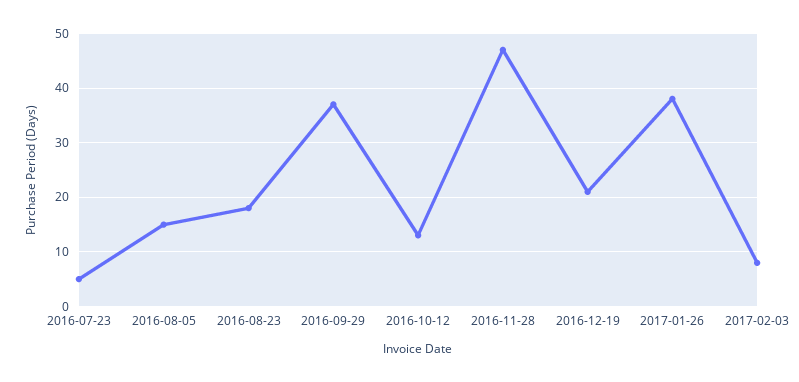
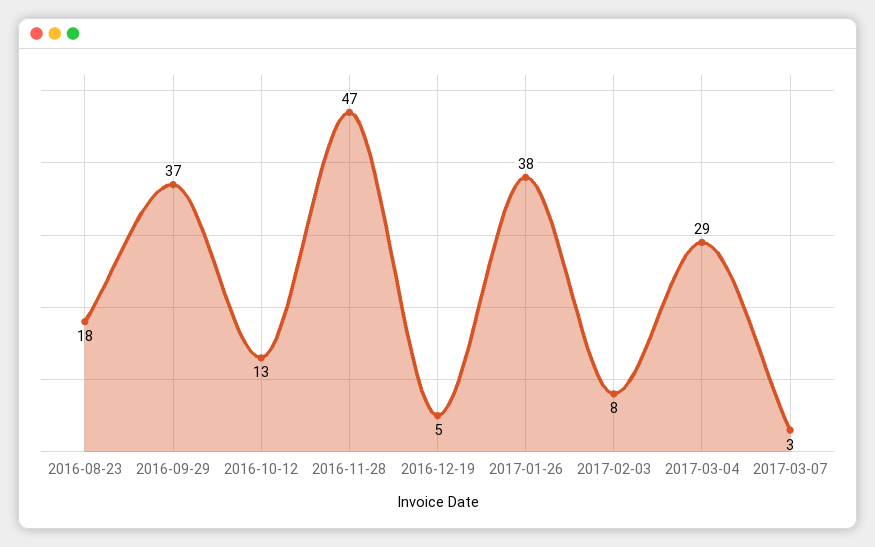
2016-07-23: 5 -> none
2016-08-05: 15 -> none
2016-12-19: 20 -> 5
2017-03-04: none -> 29
2017-03-07: none -> 3

